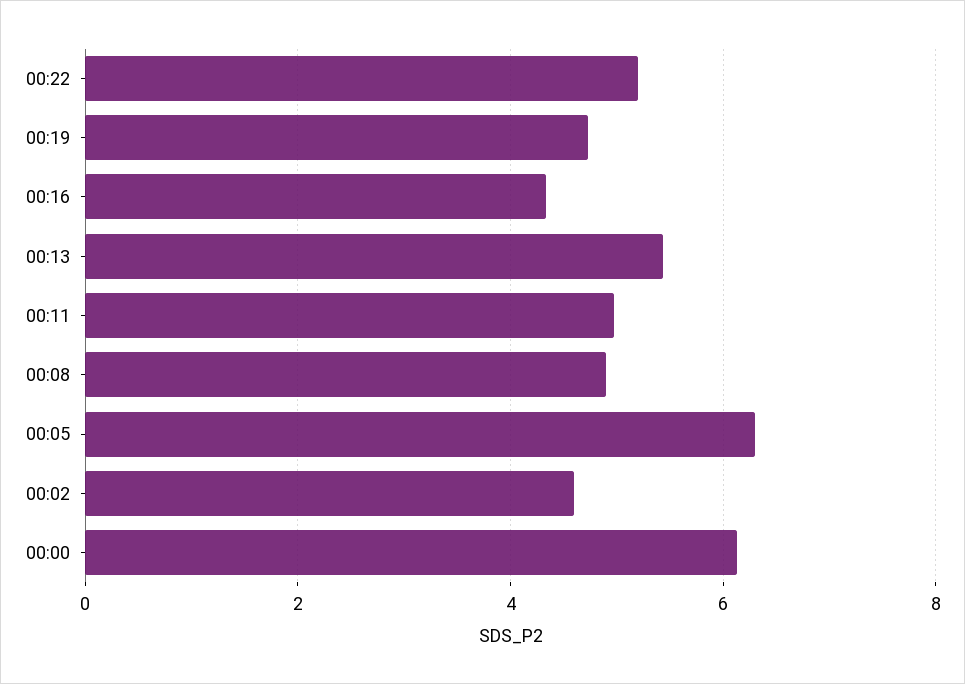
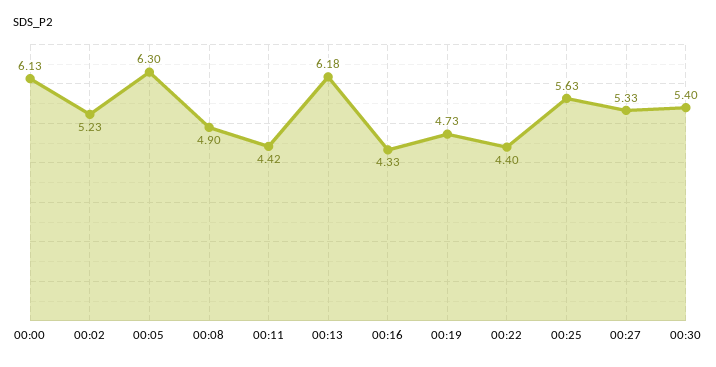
00:22: 5.2 -> 4.4
00:13: 5.4 -> 6.18
00:11: 5 -> 4.42
00:02: 4.6 -> 5.23
00:25: none -> 5.63
00:27: none -> 5.33
00:30: none -> 5.4

